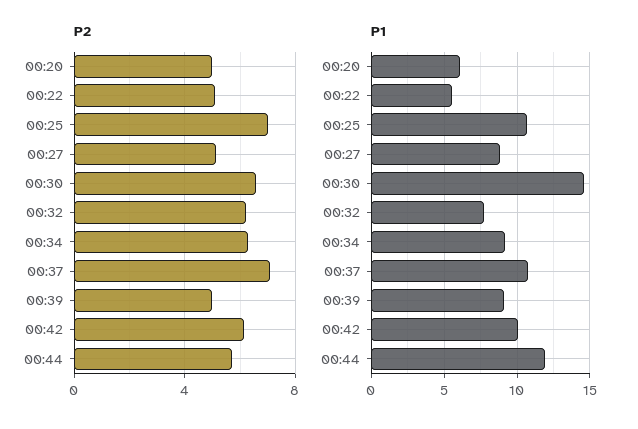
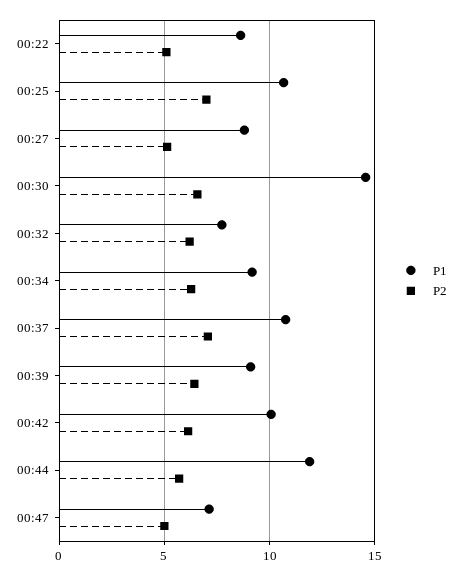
P2, 00:20: 5 -> none
P2, 00:39: 5 -> 6.5
P1, 00:20: 6 -> none
P1, 00:22: 5.5 -> 8.5
P1, 00:47: none -> 7
P2, 00:47: none -> 5

